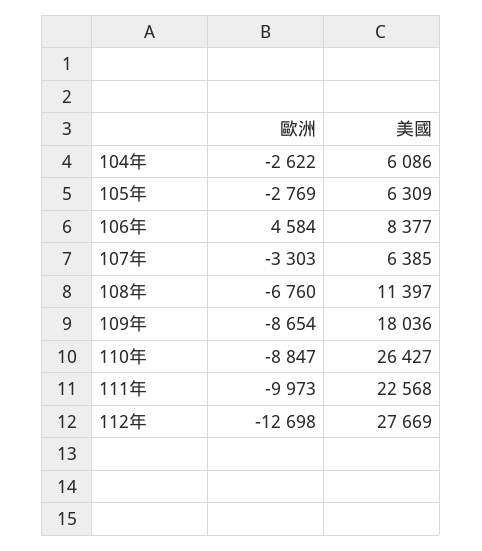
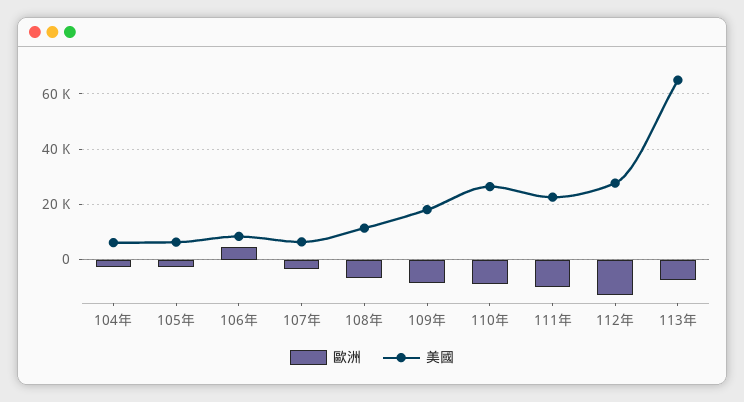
歐洲, 113年: none -> -7500
美國, 113年: none -> 65000

